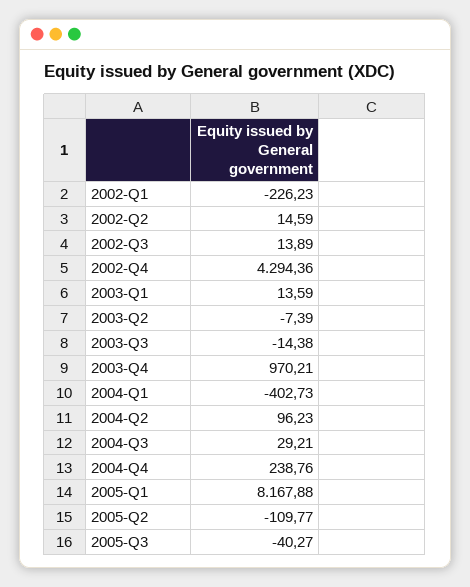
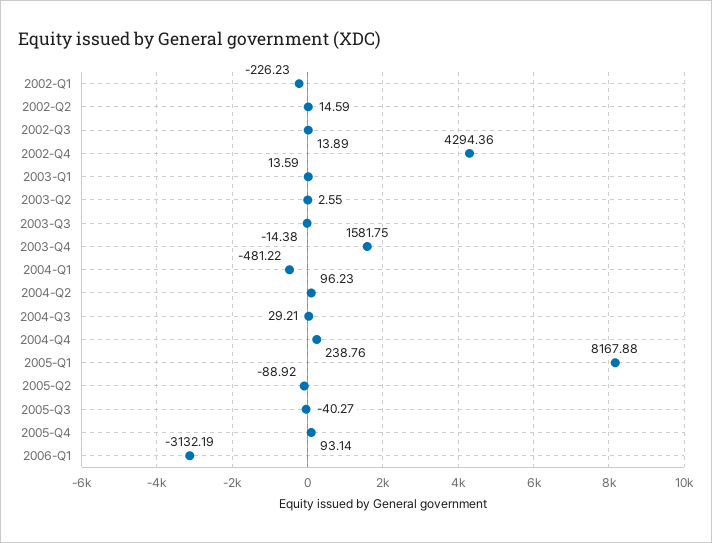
2003-Q2: -7.39 -> 2.55
2003-Q4: 970.21 -> 1581.75
2004-Q1: -402.73 -> -481.22
2005-Q2: -109.77 -> -88.92
2005-Q4: none -> 93.14
2006-Q1: none -> -3132.19

